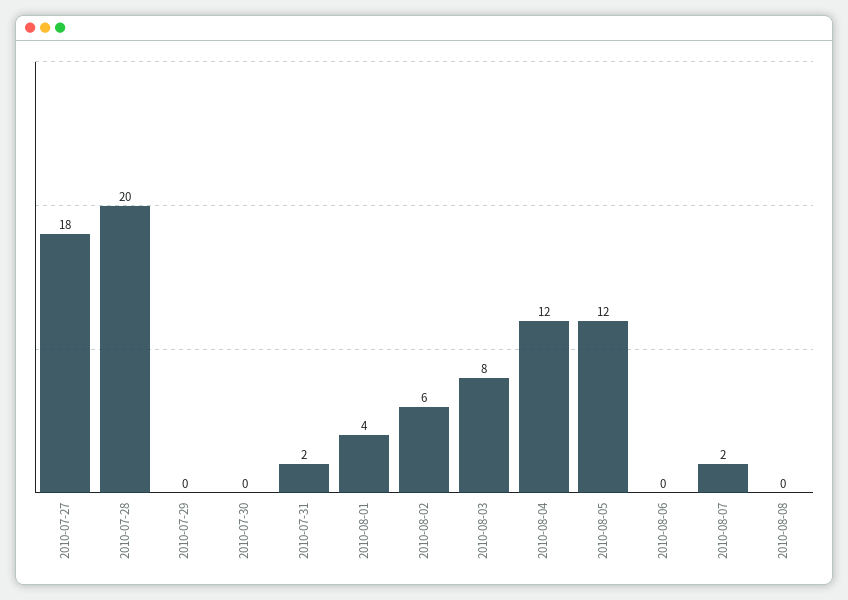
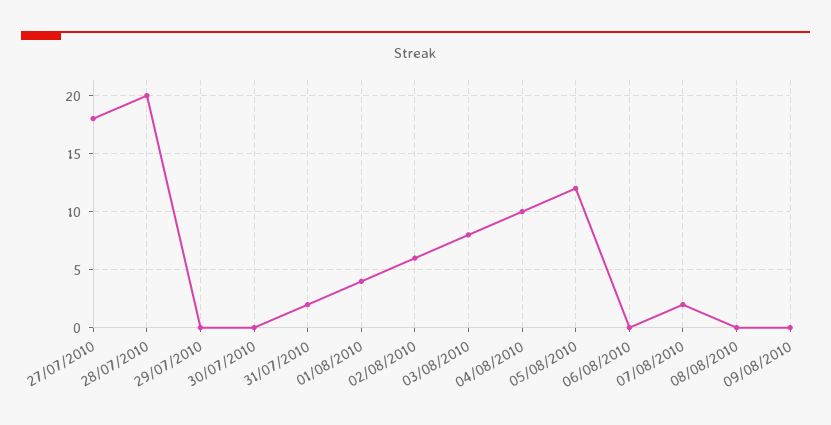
2010-08-04: 12 -> 10
09/08/2010: none -> 0

